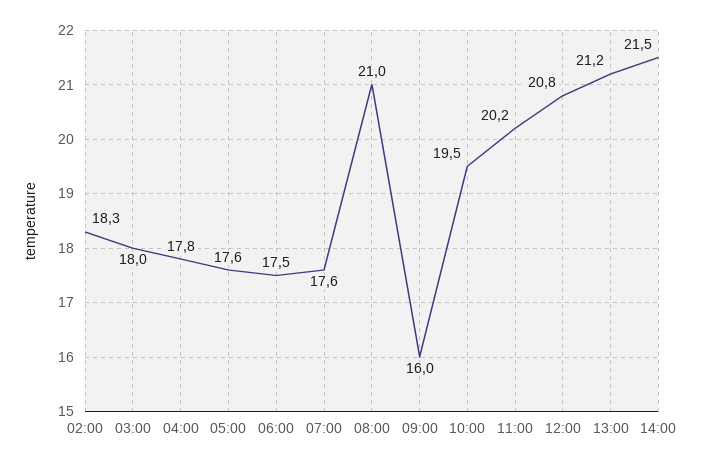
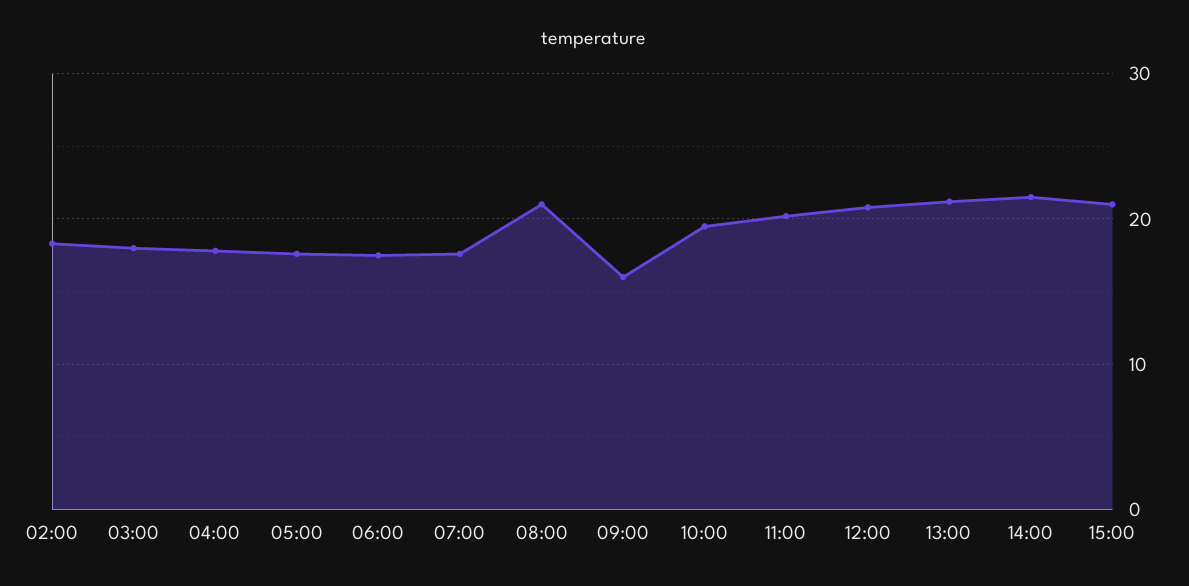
15:00: none -> 21

